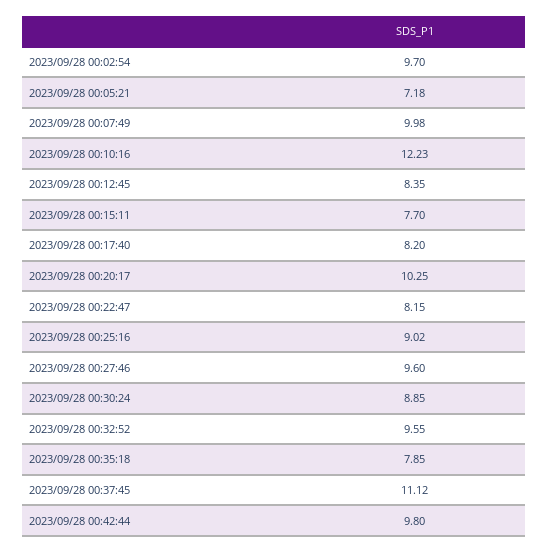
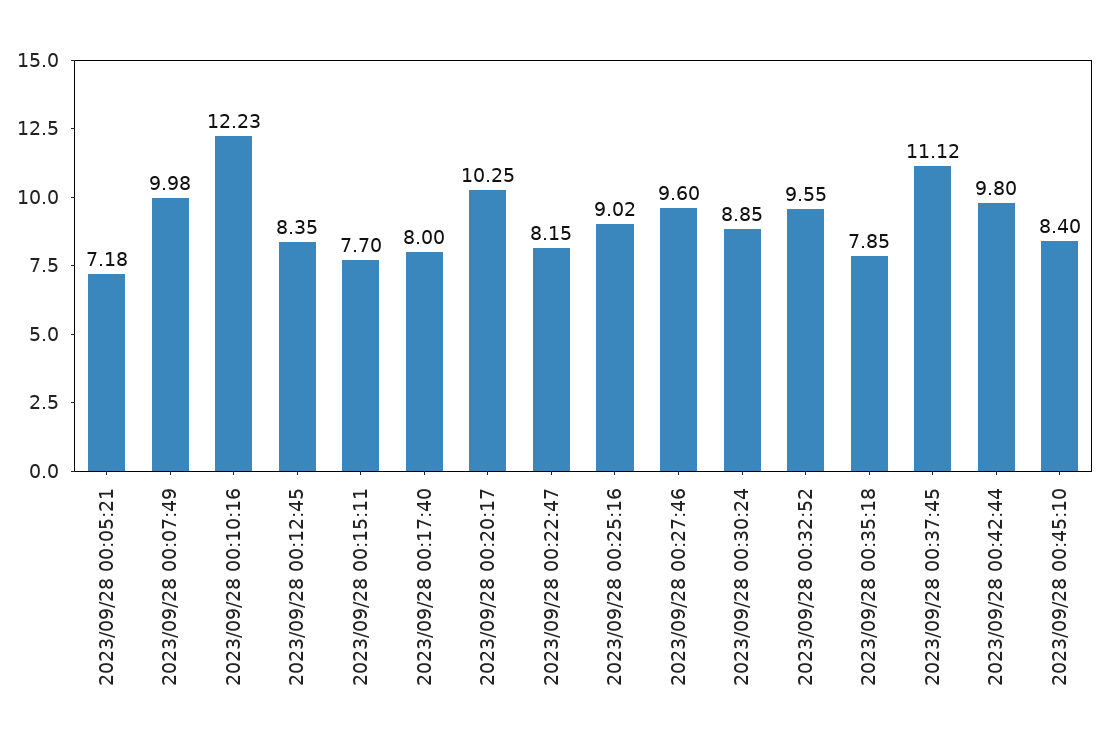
2023/09/28 00:02:54: 9.7 -> none
2023/09/28 00:17:40: 8.2 -> 8
2023/09/28 00:45:10: none -> 8.4

